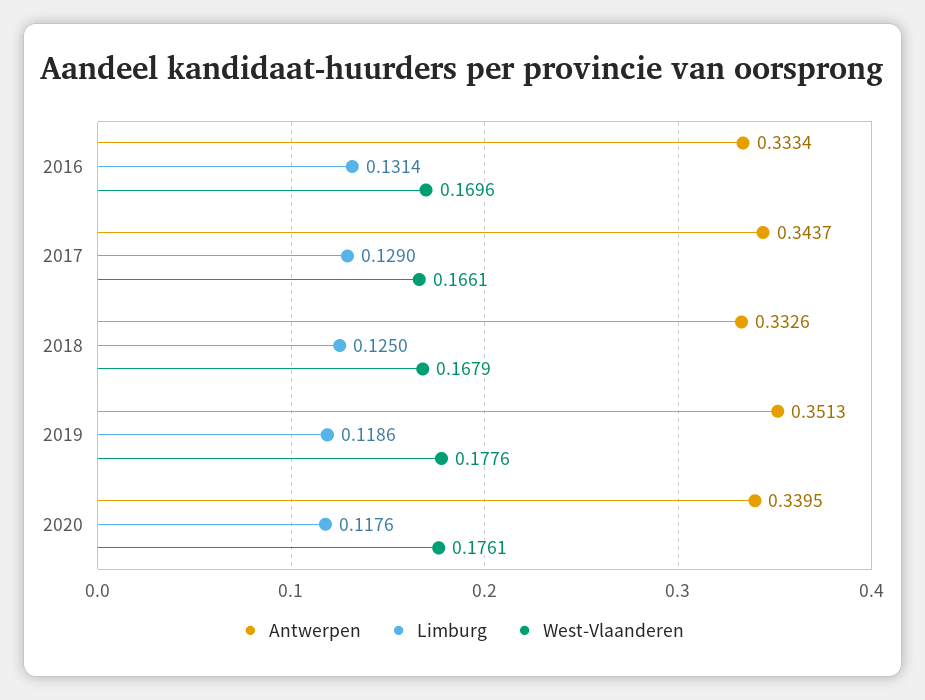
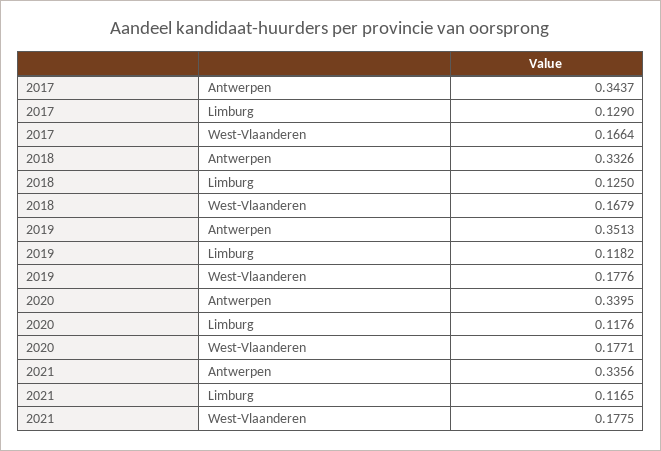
Antwerpen, 2016: 0.3334 -> none
Limburg, 2016: 0.1314 -> none
West-Vlaanderen, 2016: 0.1696 -> none
West-Vlaanderen, 2017: 0.1661 -> 0.1664
Limburg, 2019: 0.1186 -> 0.1182
West-Vlaanderen, 2020: 0.1761 -> 0.1771
Antwerpen, 2021: none -> 0.3356
Limburg, 2021: none -> 0.1165
West-Vlaanderen, 2021: none -> 0.1775

